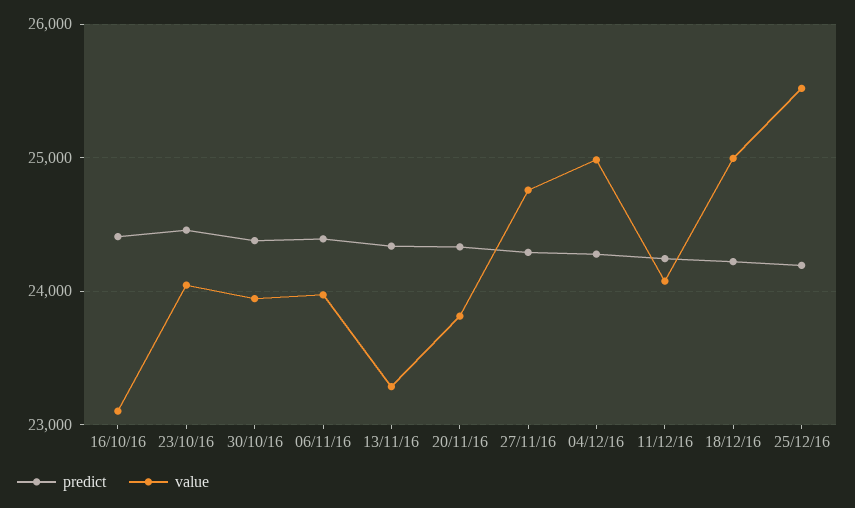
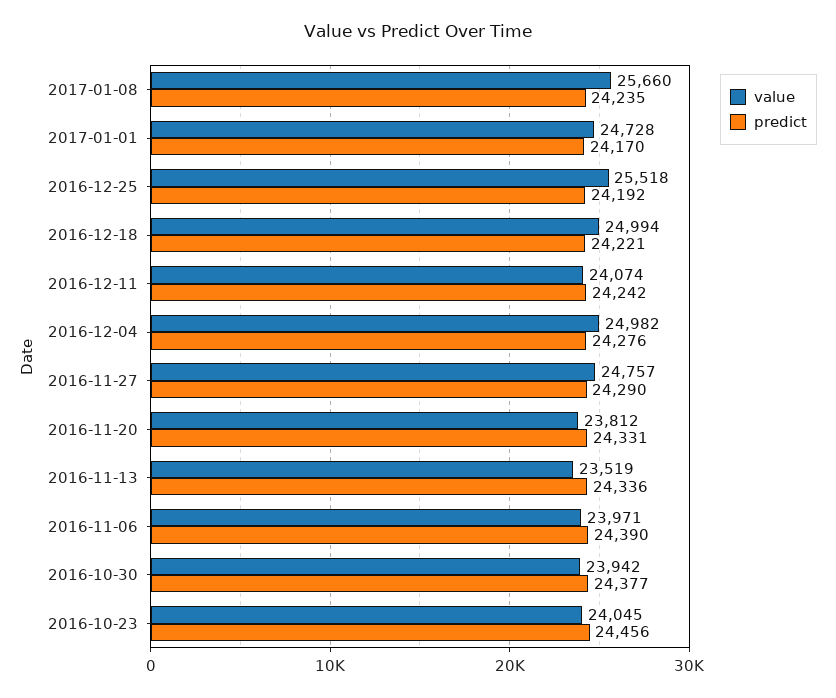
predict, 16/10/16: 24400 -> none
value, 16/10/16: 23100 -> none
value, 13/11/16: 23300 -> 23519
value, 2017-01-08: none -> 25660
predict, 2017-01-08: none -> 24235
value, 2017-01-01: none -> 24728
predict, 2017-01-01: none -> 24170

